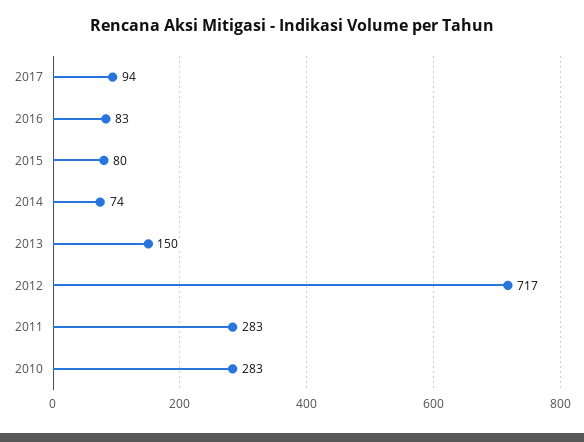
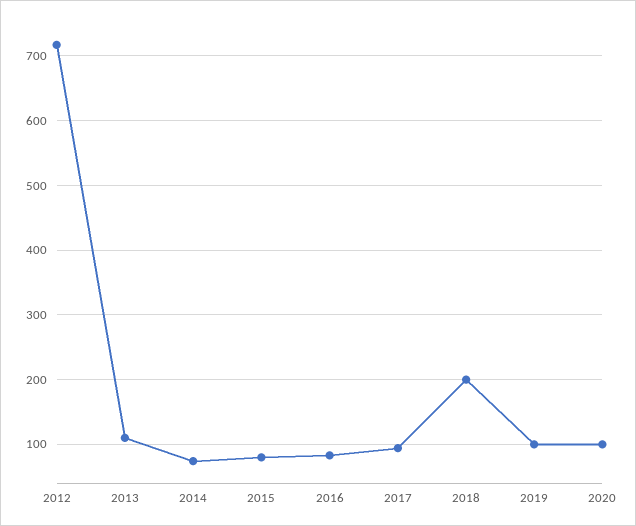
2013: 150 -> 110
2011: 283 -> none
2010: 283 -> none
2018: none -> 200
2019: none -> 100
2020: none -> 100

